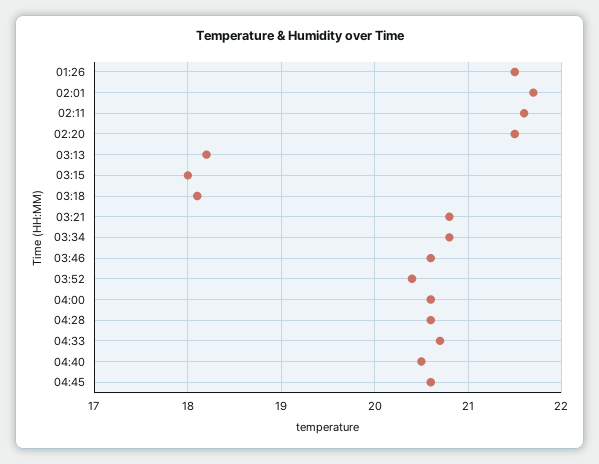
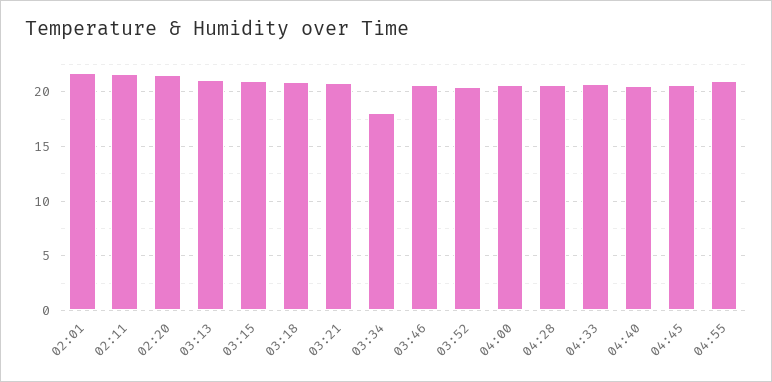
01:26: 21.5 -> none
03:13: 18.2 -> 21
03:15: 18 -> 21
03:18: 18.1 -> 21
03:34: 20.8 -> 18
04:55: none -> 21

